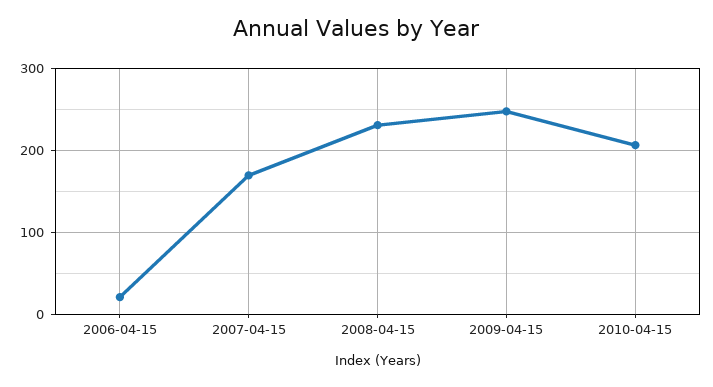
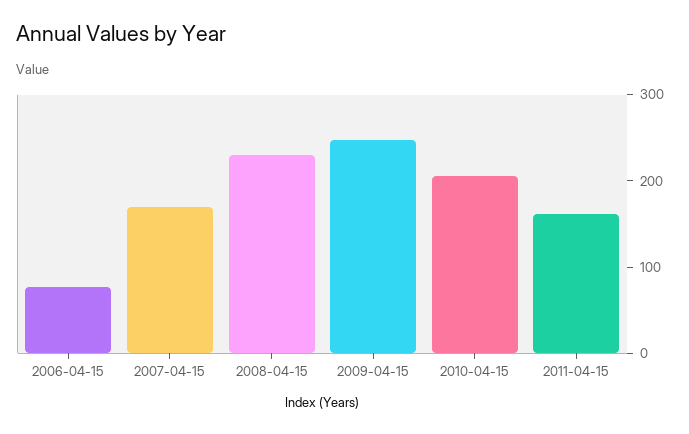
2006-04-15: 20 -> 80
2011-04-15: none -> 160

